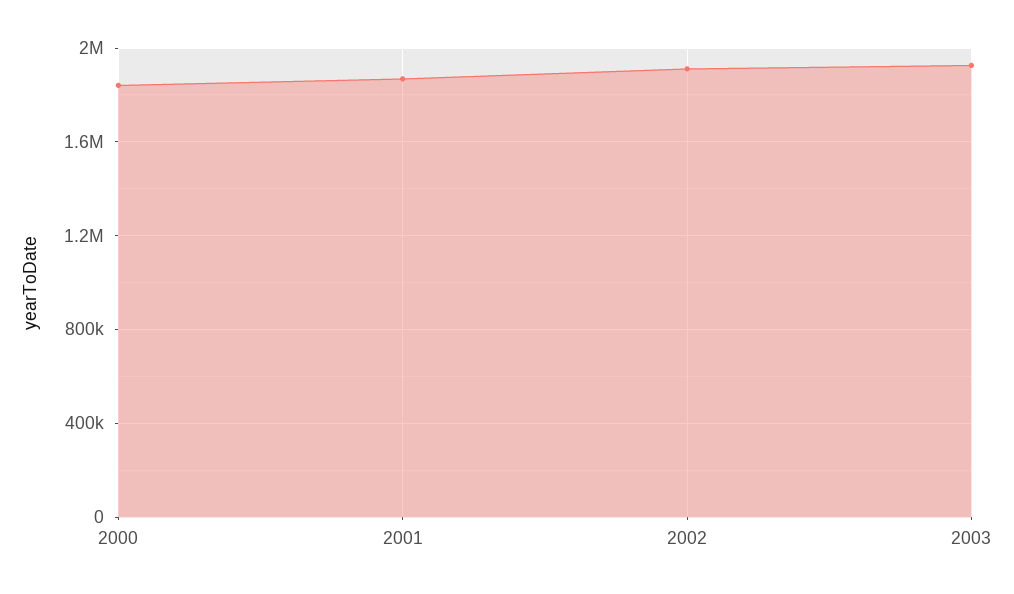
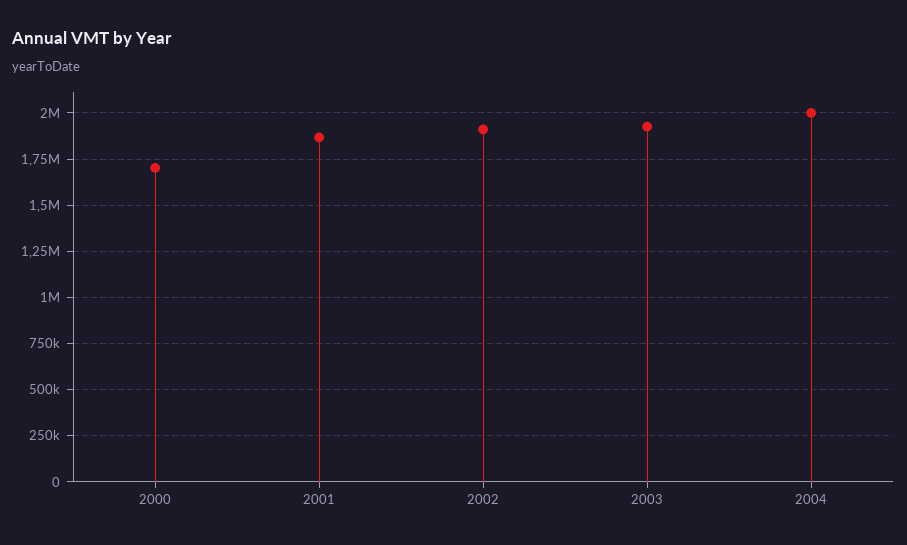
2000: 1850000 -> 1700000
2004: none -> 2000000

